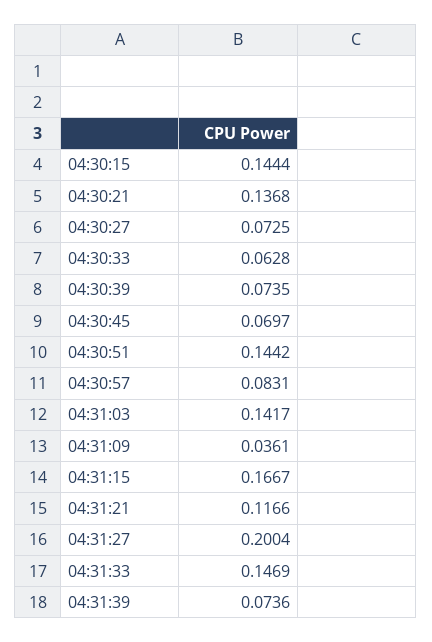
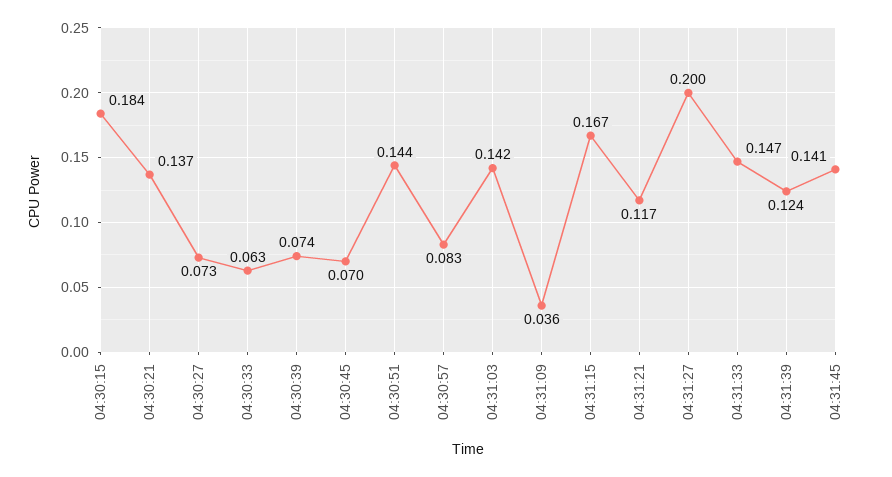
04:30:15: 0.1444 -> 0.184
04:31:39: 0.0736 -> 0.124
04:31:45: none -> 0.141

